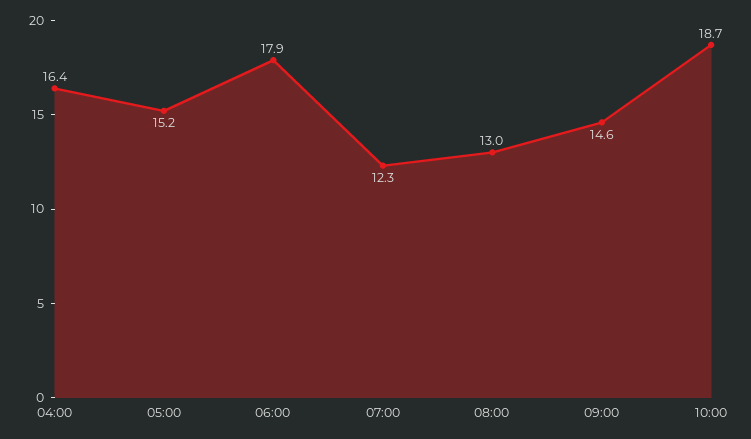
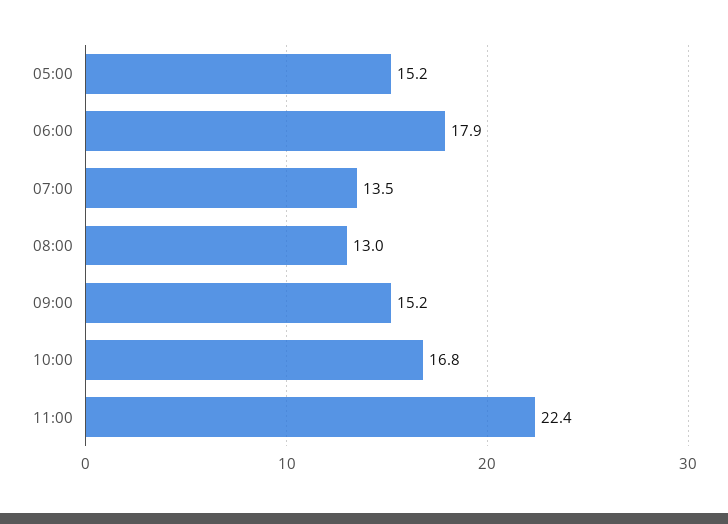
04:00: 16.4 -> none
07:00: 12.3 -> 13.5
09:00: 14.6 -> 15.2
10:00: 18.7 -> 16.8
11:00: none -> 22.4

